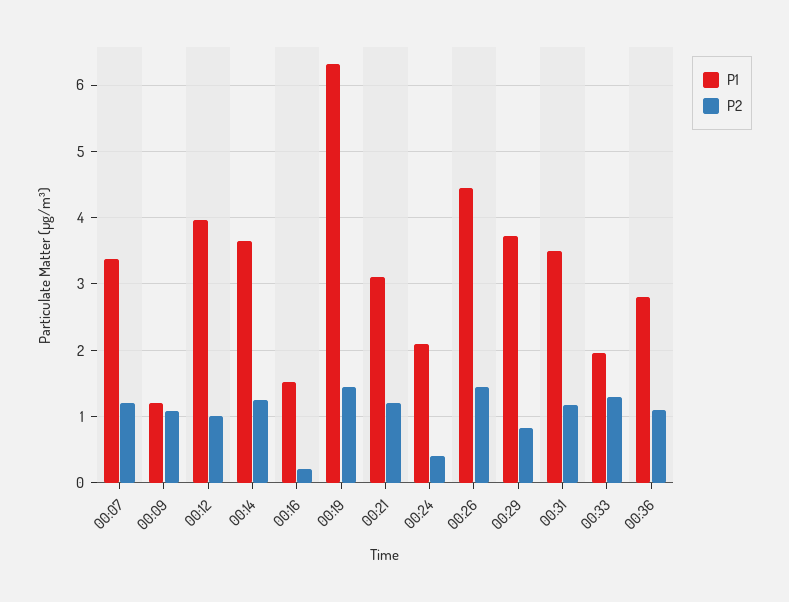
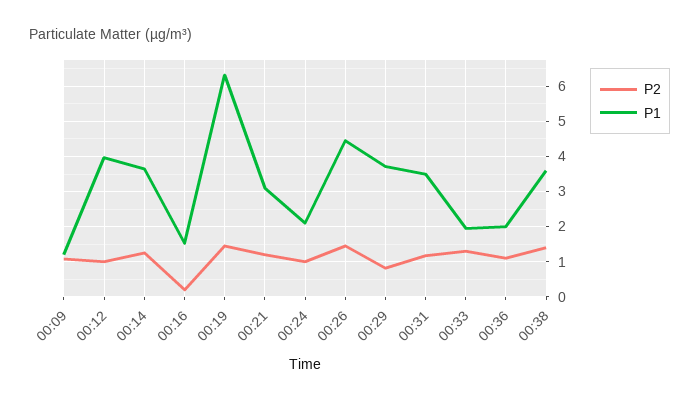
P1, 00:07: 3.4 -> none
P2, 00:07: 1.2 -> none
P2, 00:24: 0.4 -> 1
P1, 00:36: 2.8 -> 2
P2, 00:38: none -> 1.4
P1, 00:38: none -> 3.6

